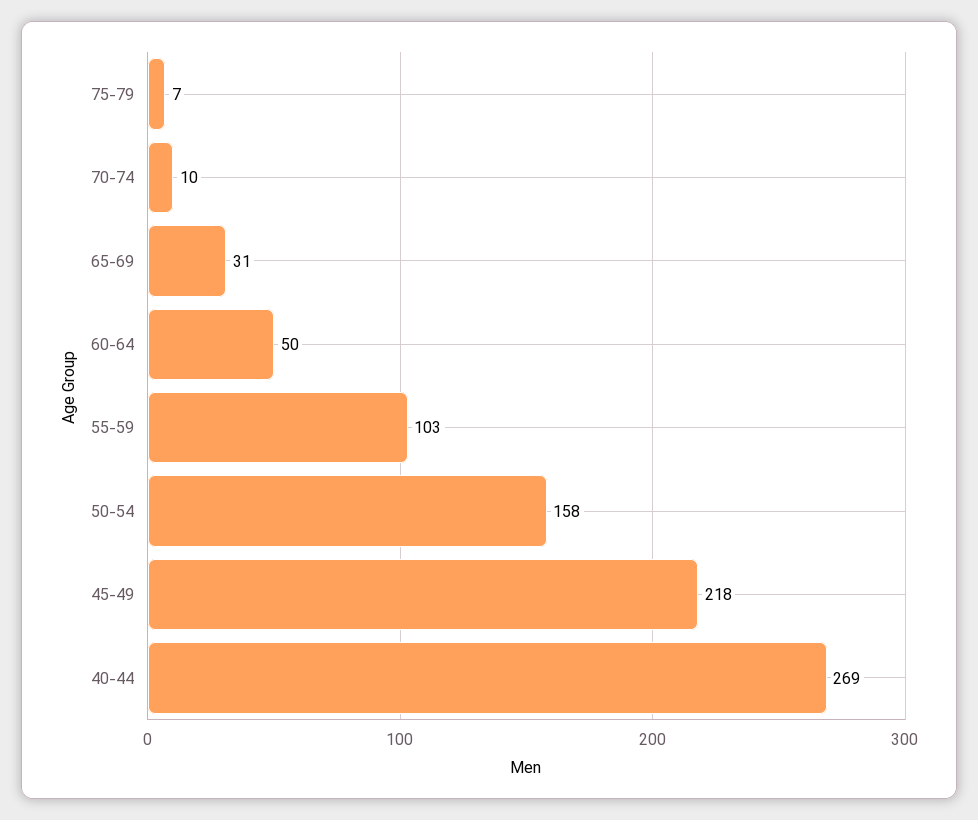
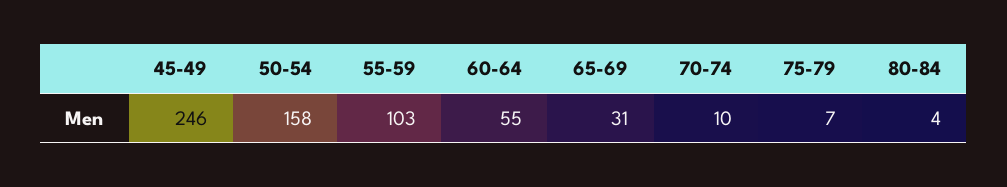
60-64: 50 -> 55
45-49: 218 -> 246
40-44: 269 -> none
80-84: none -> 4

